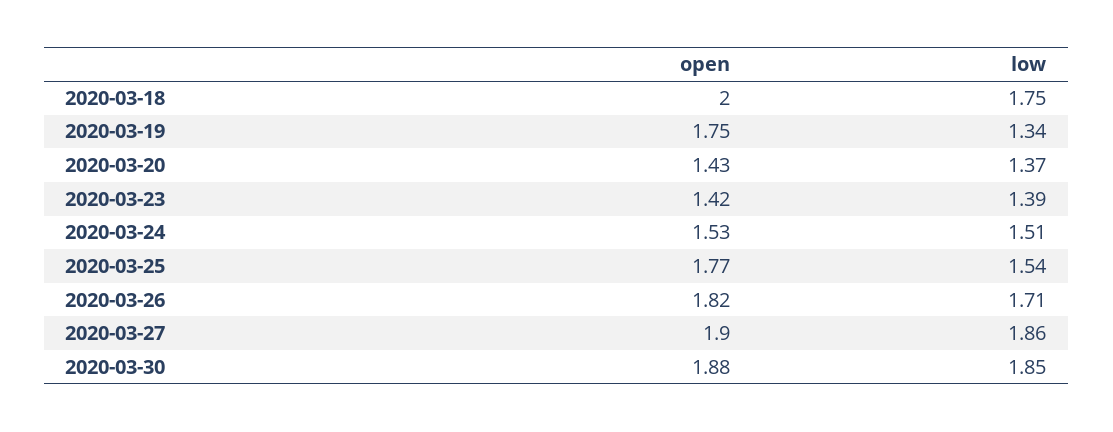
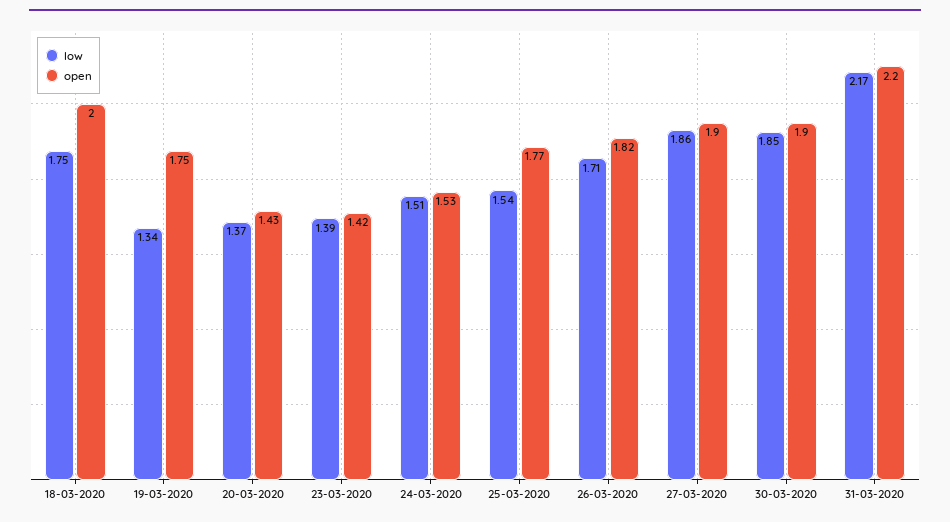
open, 2020-03-30: 1.88 -> 1.9
low, 31-03-2020: none -> 2.17
open, 31-03-2020: none -> 2.2

